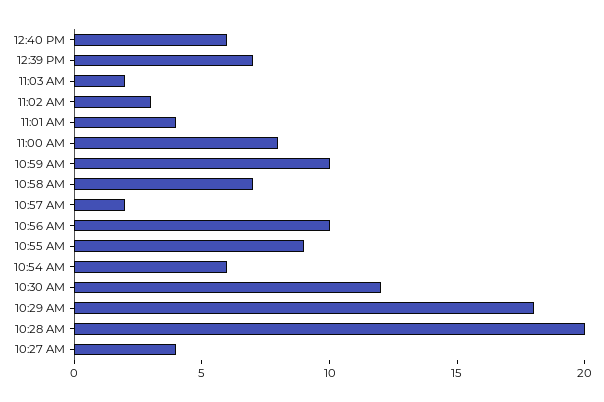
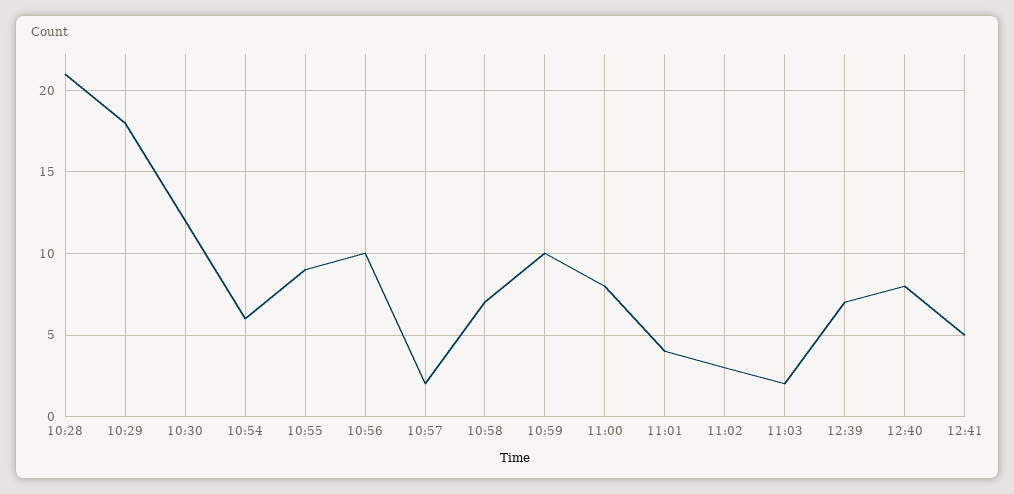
12:40 PM: 6 -> 8
10:28 AM: 20 -> 21
10:27 AM: 4 -> none
12:41: none -> 5

